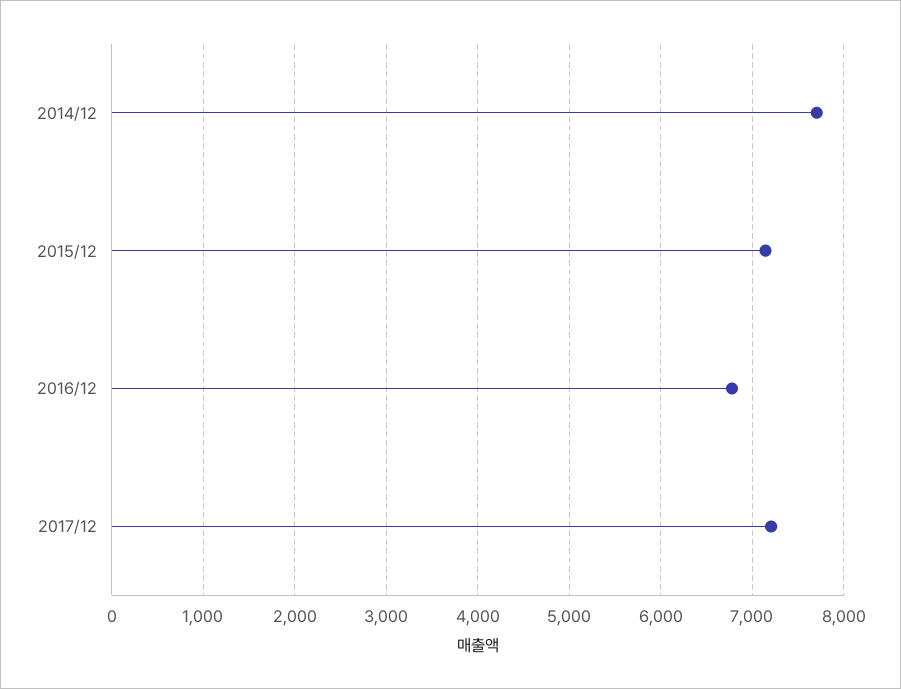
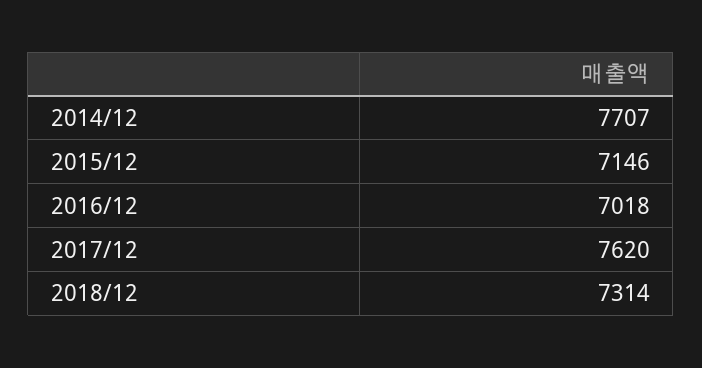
2016/12: 6800 -> 7018
2017/12: 7200 -> 7620
2018/12: none -> 7314

